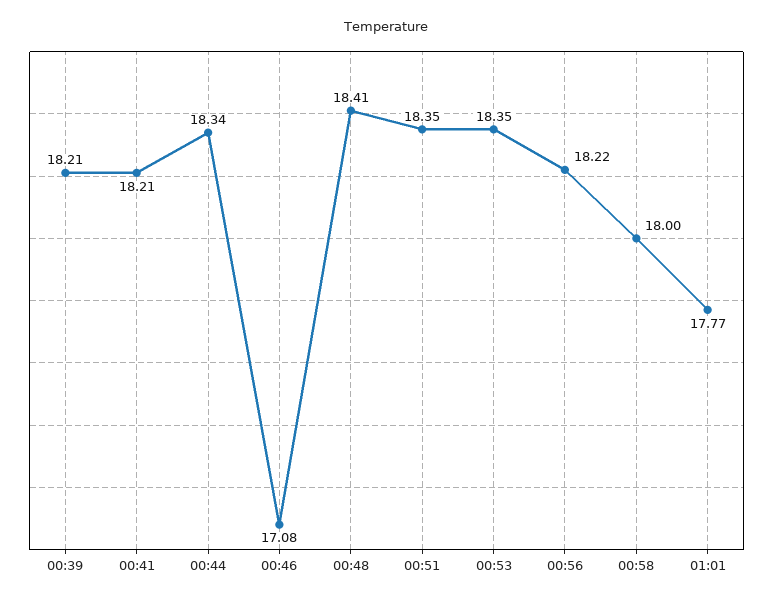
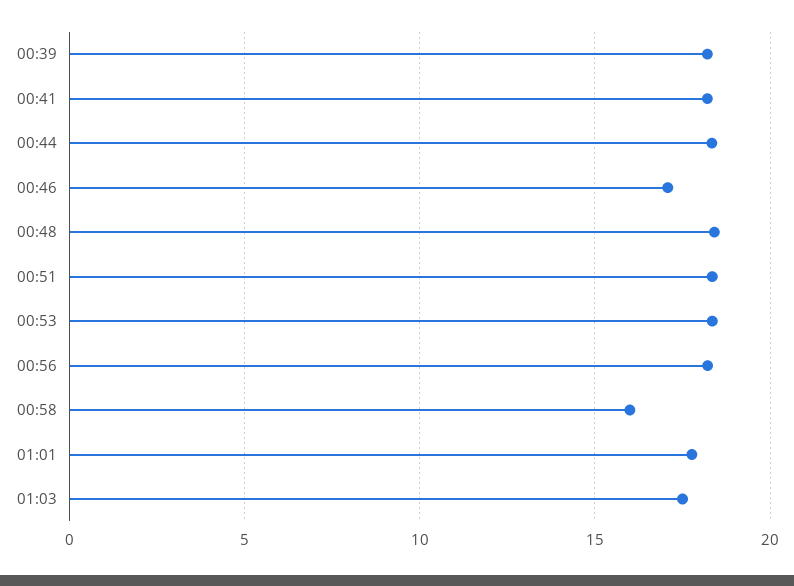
00:58: 18 -> 16
01:03: none -> 17.5

